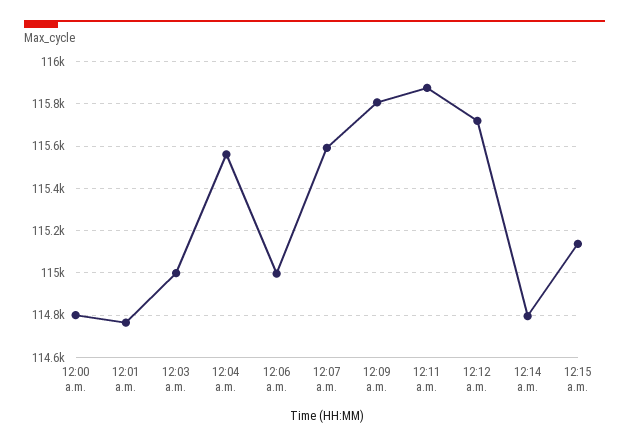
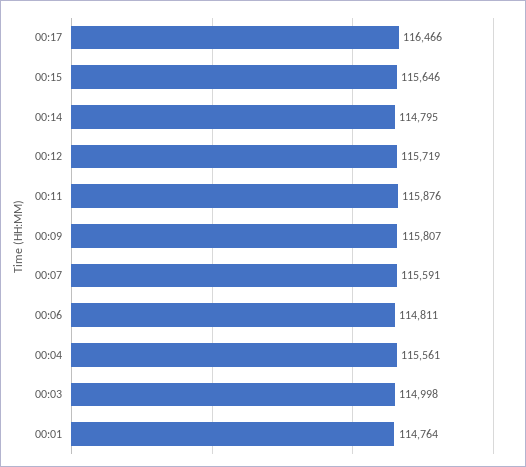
12:00 a.m.: 114800 -> none
12:06 a.m.: 115000 -> 114811
12:15 a.m.: 115150 -> 115646
00:17: none -> 116466

